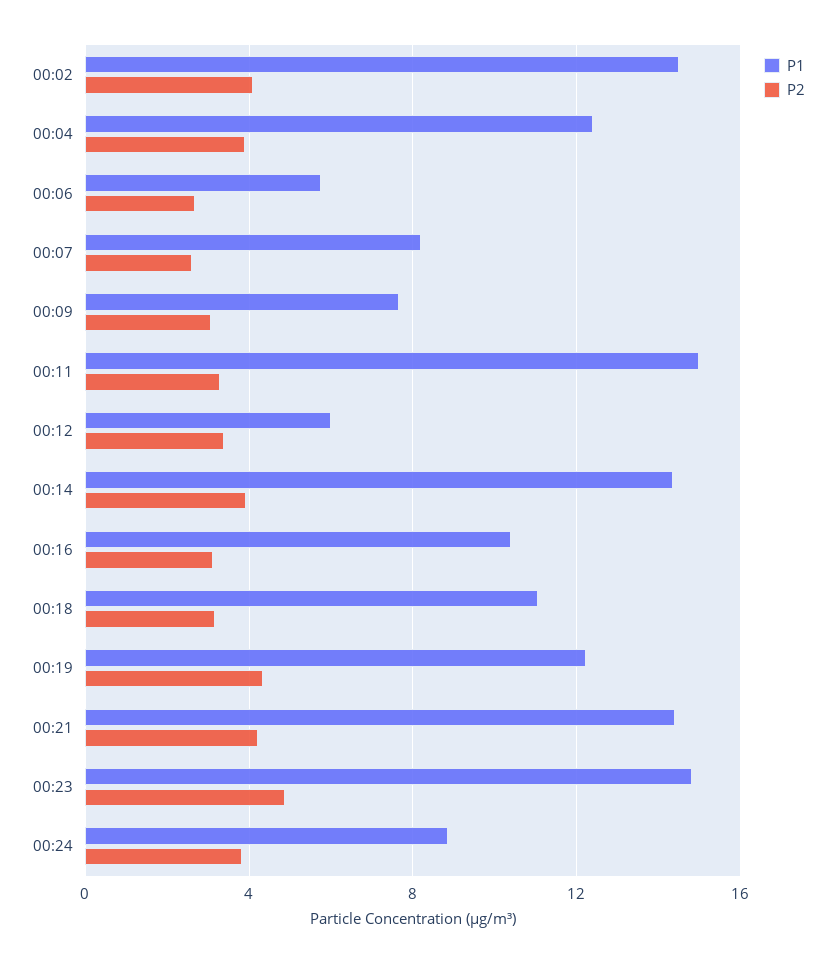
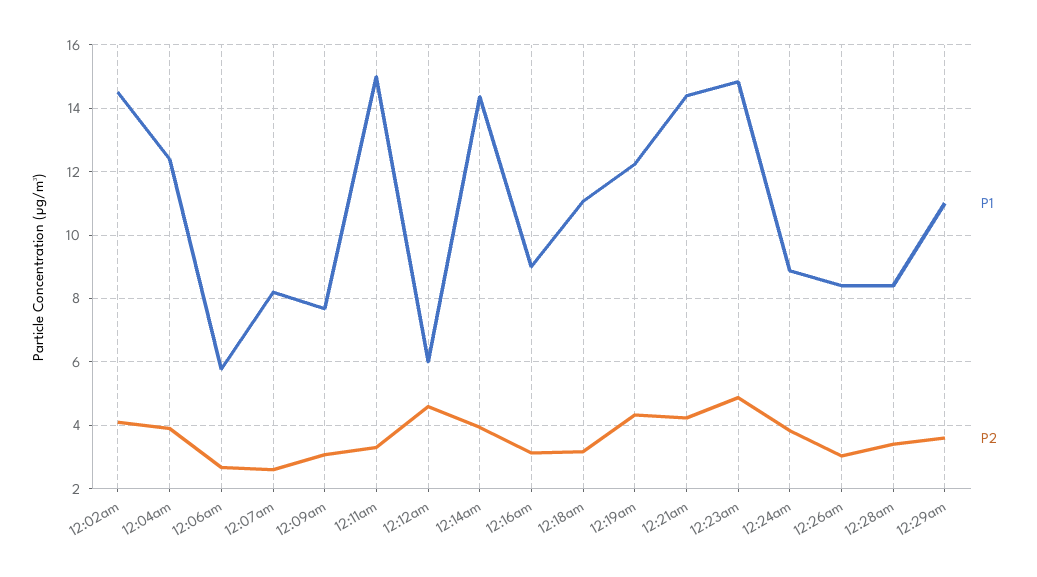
P2, 00:12: 3.5 -> 4.6
P1, 00:16: 10.5 -> 9
P1, 12:26am: none -> 8.4
P2, 12:26am: none -> 3
P1, 12:28am: none -> 8.4
P2, 12:28am: none -> 3.4
P1, 12:29am: none -> 11
P2, 12:29am: none -> 3.6

